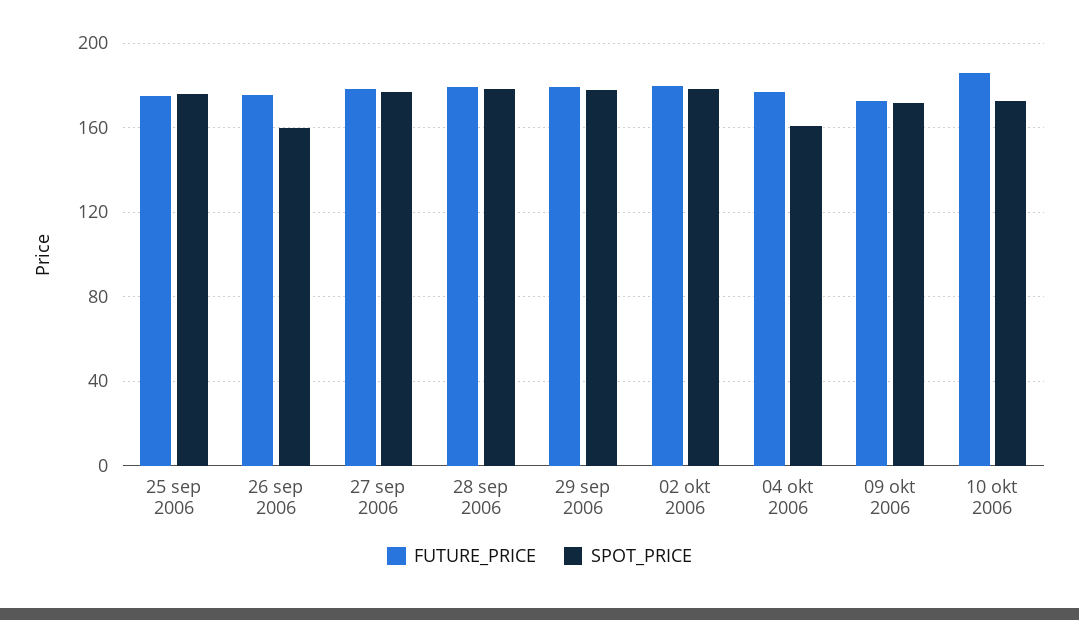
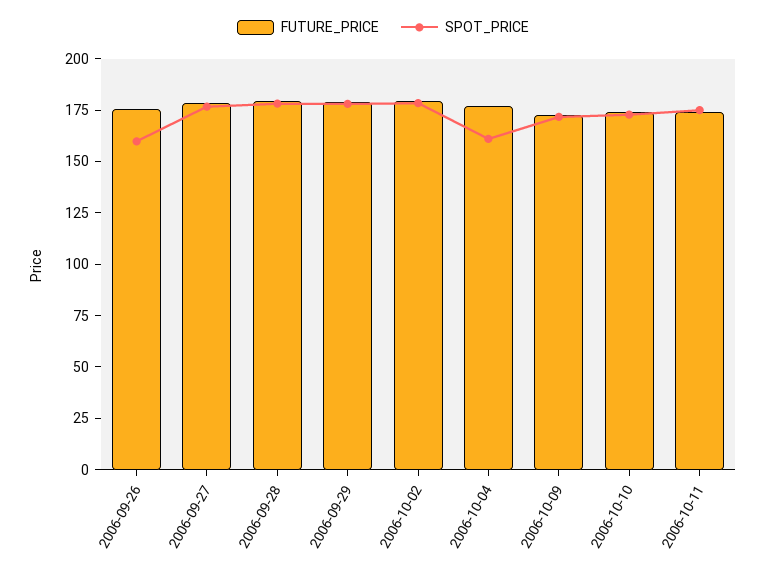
FUTURE_PRICE, 25 sep 2006: 175 -> none
SPOT_PRICE, 25 sep 2006: 175 -> none
FUTURE_PRICE, 10 okt 2006: 185 -> 175
FUTURE_PRICE, 2006-10-11: none -> 175
SPOT_PRICE, 2006-10-11: none -> 175

